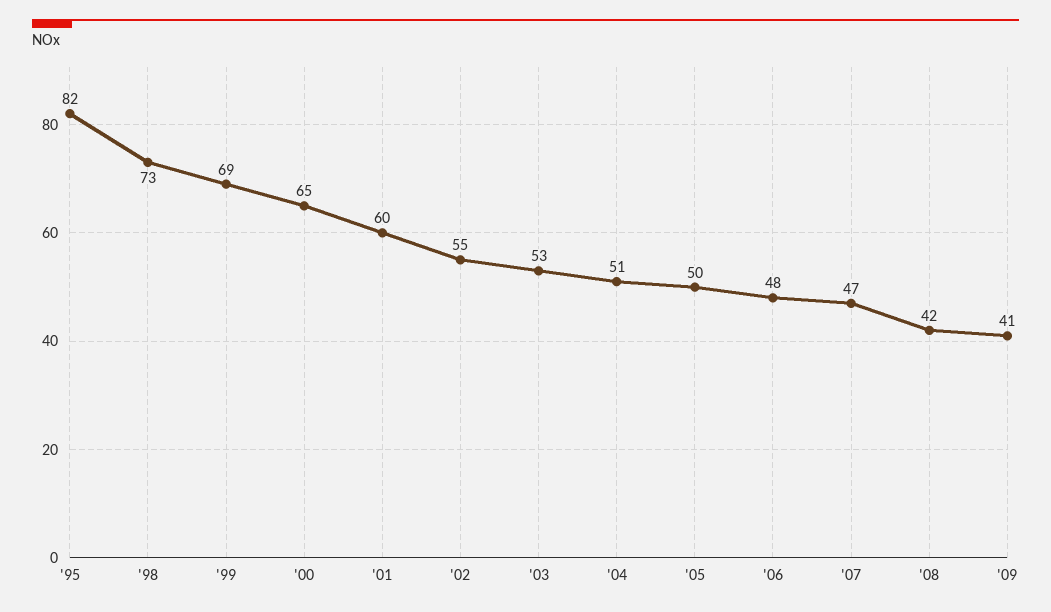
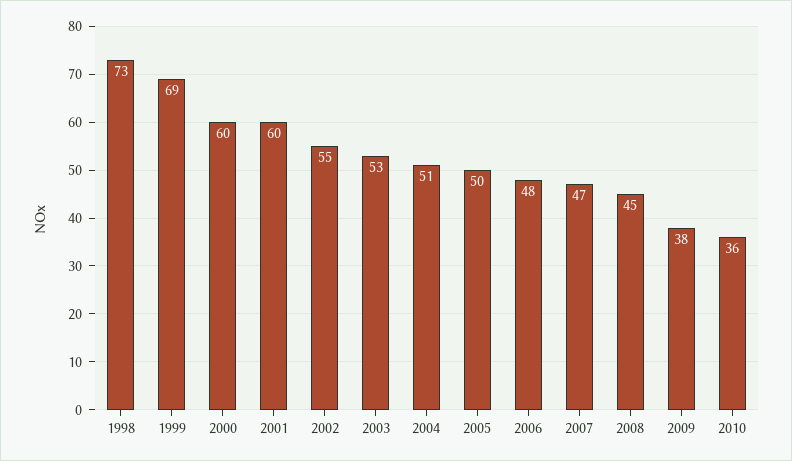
'95: 82 -> none
'00: 65 -> 60
'08: 42 -> 45
'09: 41 -> 38
2010: none -> 36

